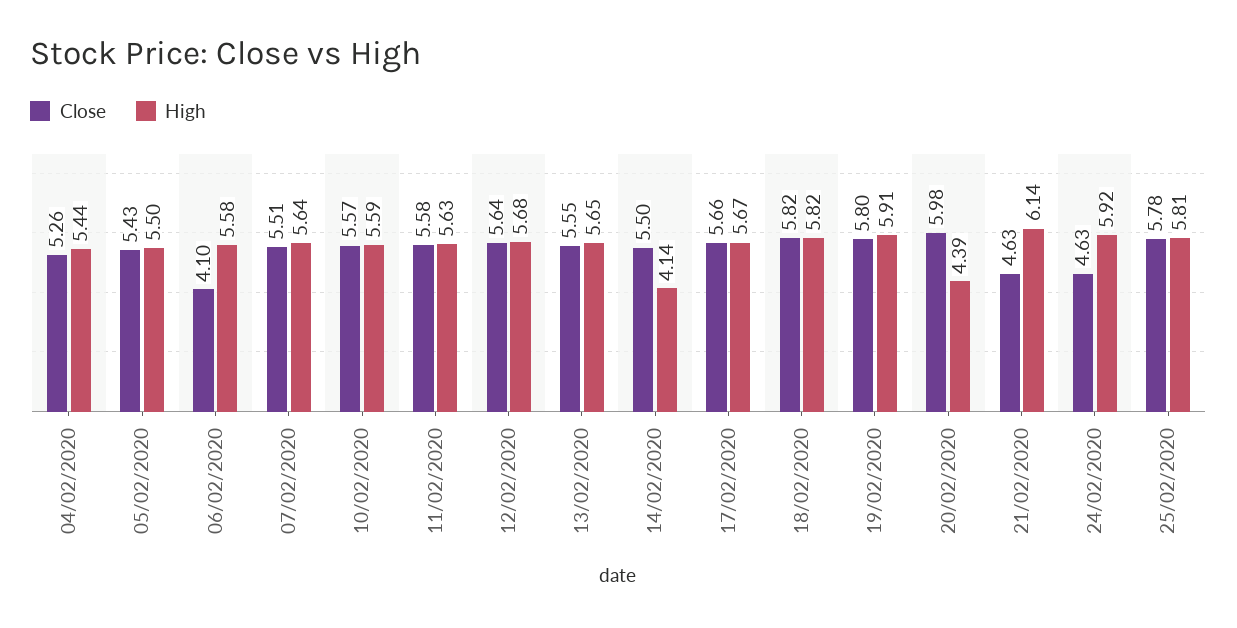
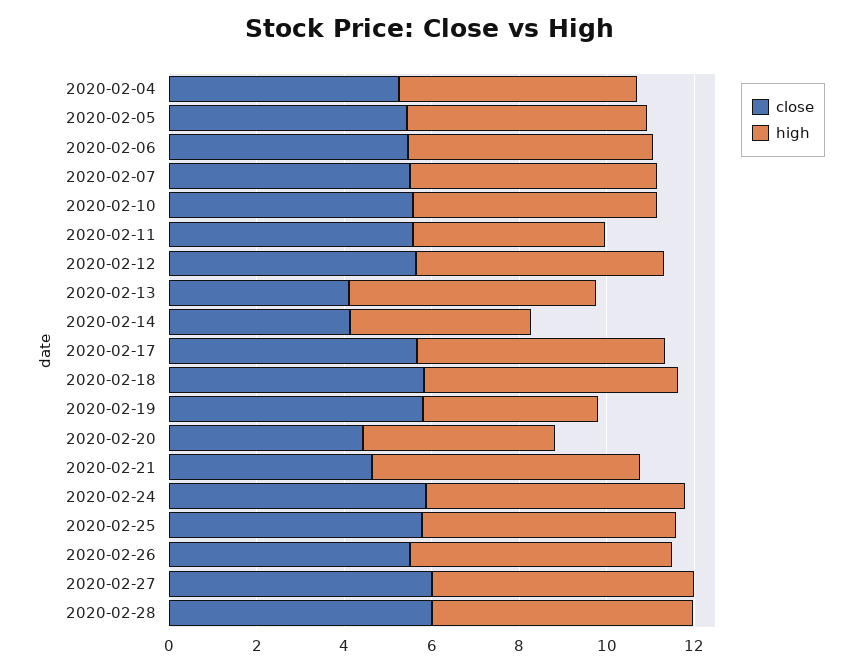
Close, 06/02/2020: 4.1 -> 5.5
High, 11/02/2020: 5.63 -> 4.5
Close, 13/02/2020: 5.55 -> 4
Close, 14/02/2020: 5.5 -> 4
High, 19/02/2020: 5.91 -> 4
Close, 20/02/2020: 5.98 -> 4.5
Close, 24/02/2020: 4.63 -> 6
Close, 2020-02-26: none -> 5.5
High, 2020-02-26: none -> 6
Close, 2020-02-27: none -> 6
High, 2020-02-27: none -> 6
Close, 2020-02-28: none -> 6
High, 2020-02-28: none -> 6

